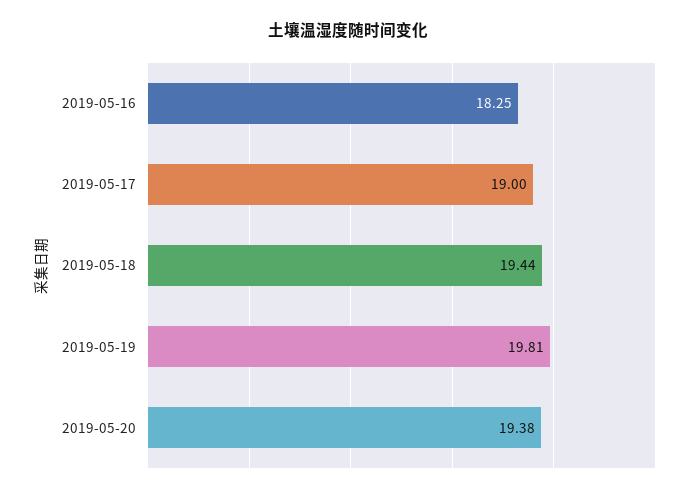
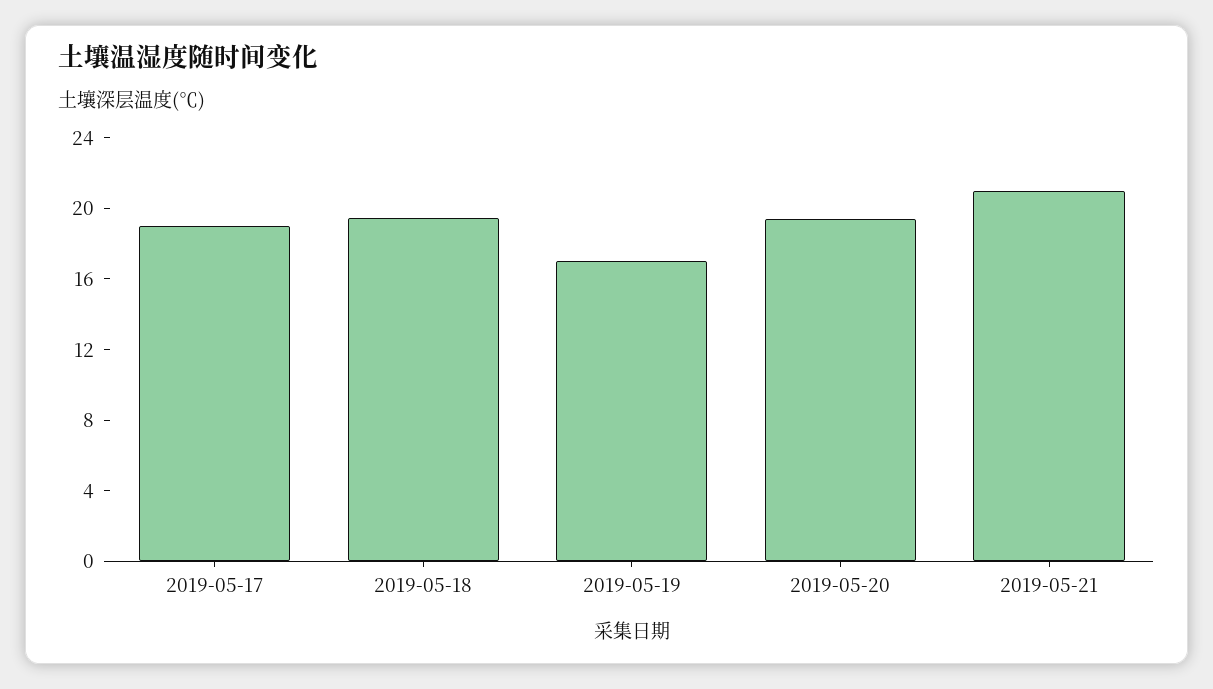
2019-05-16: 18.25 -> none
2019-05-19: 19.81 -> 17
2019-05-21: none -> 21

